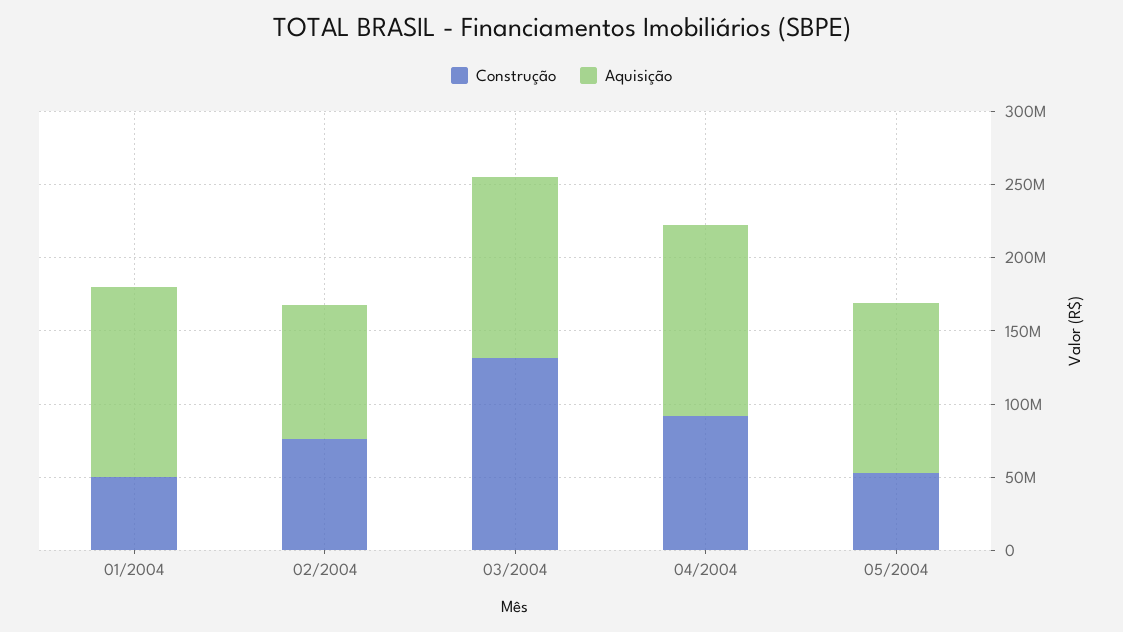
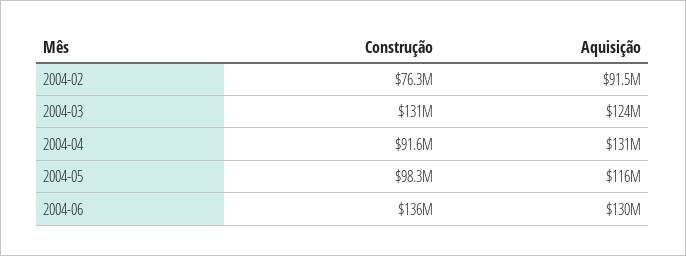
Construção, 01/2004: 50000000 -> none
Aquisição, 01/2004: 130000000 -> none
Construção, 05/2004: 50000000 -> 98300000
Construção, 2004-06: none -> 136000000
Aquisição, 2004-06: none -> 130000000

